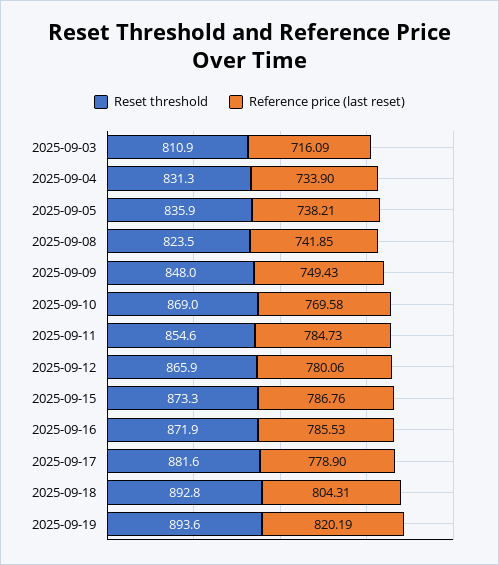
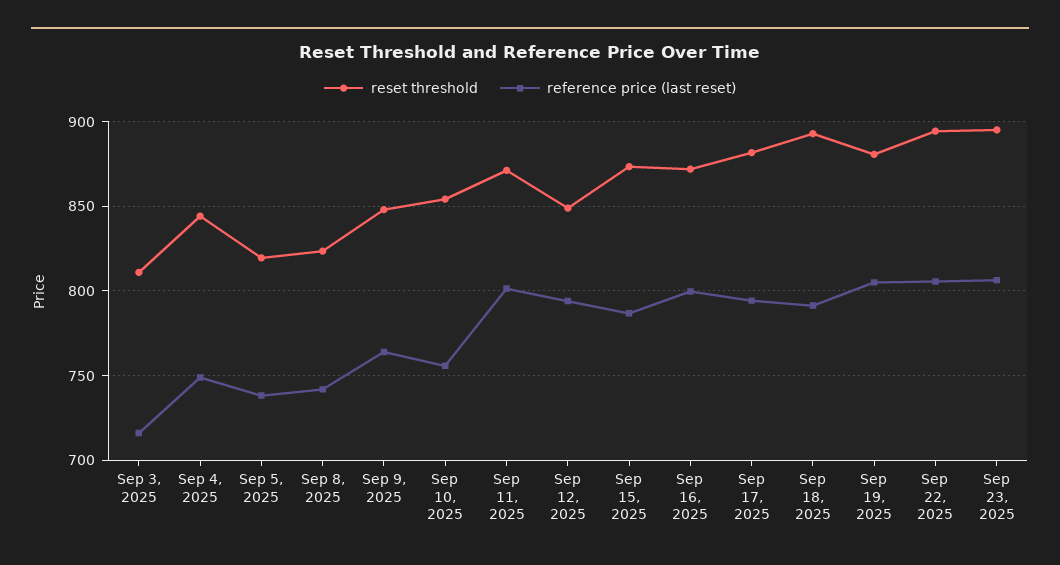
Reset threshold, 2025-09-04: 831.3 -> 845
Reference price (last reset), 2025-09-04: 733.9 -> 750
Reset threshold, 2025-09-05: 835.9 -> 820
Reference price (last reset), 2025-09-09: 749.43 -> 765
Reset threshold, 2025-09-10: 869 -> 855
Reference price (last reset), 2025-09-10: 769.58 -> 755
Reset threshold, 2025-09-11: 854.6 -> 870
Reference price (last reset), 2025-09-11: 784.73 -> 800
Reset threshold, 2025-09-12: 865.9 -> 850
Reference price (last reset), 2025-09-12: 780.06 -> 795
Reference price (last reset), 2025-09-16: 785.53 -> 800
Reference price (last reset), 2025-09-17: 778.9 -> 795
Reference price (last reset), 2025-09-18: 804.31 -> 790
Reset threshold, 2025-09-19: 893.6 -> 880
Reference price (last reset), 2025-09-19: 820.19 -> 805
Reset threshold, Sep 22, 2025: none -> 895
Reference price (last reset), Sep 22, 2025: none -> 805
Reset threshold, Sep 23, 2025: none -> 895
Reference price (last reset), Sep 23, 2025: none -> 805

